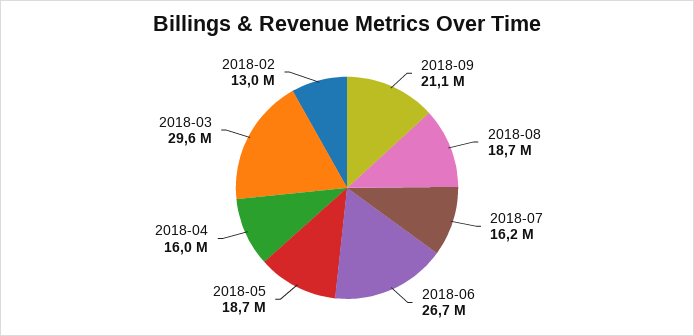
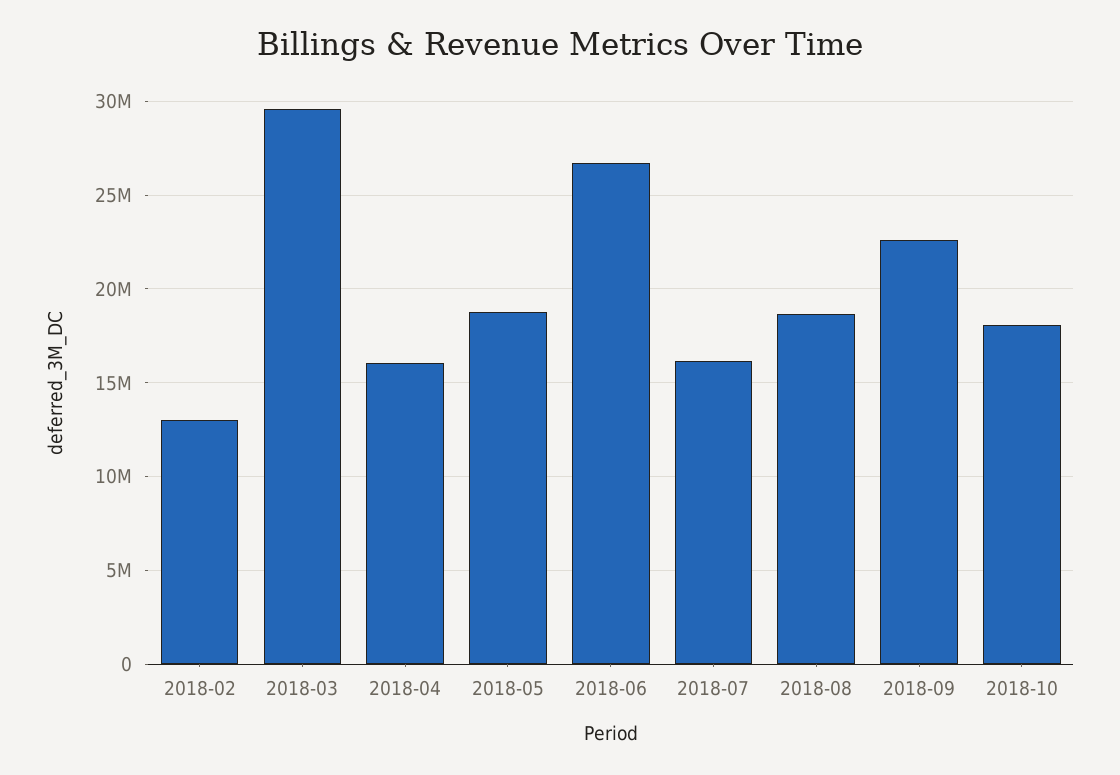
2018-09: 21100000 -> 22500000
2018-10: none -> 18000000

